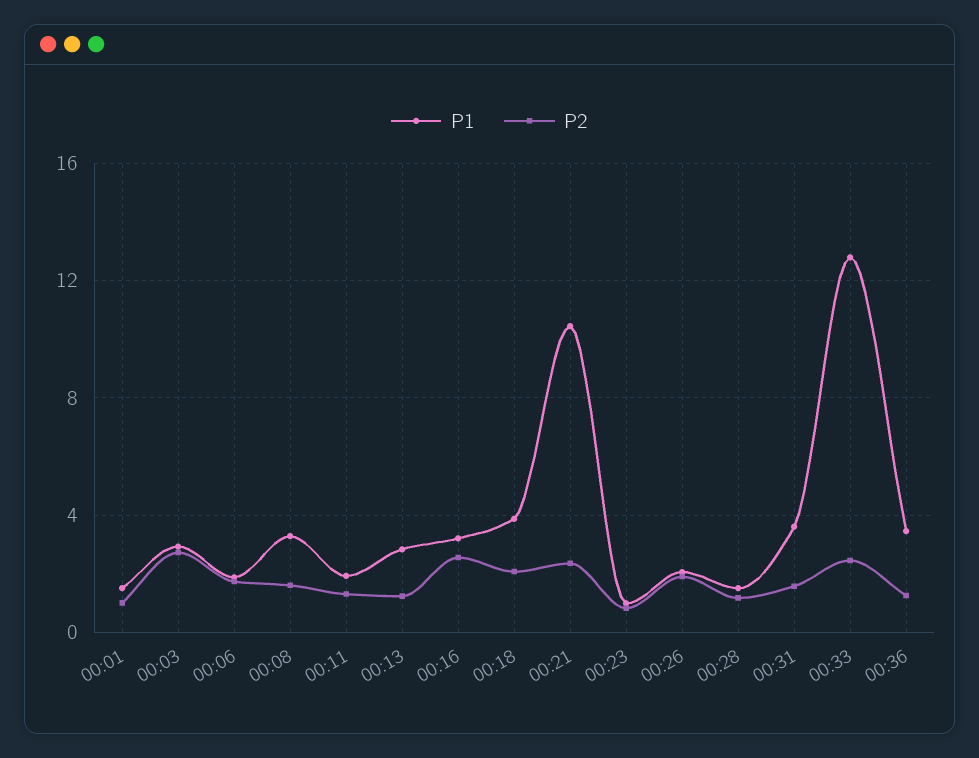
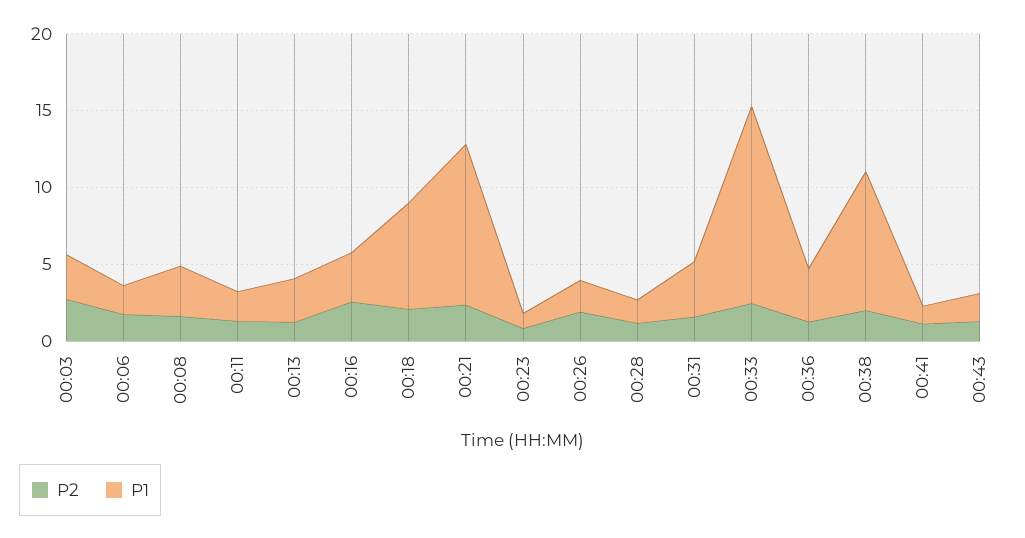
P1, 00:01: 1.5 -> none
P2, 00:01: 1 -> none
P1, 00:18: 4 -> 7
P2, 00:38: none -> 2
P1, 00:38: none -> 9
P2, 00:41: none -> 1
P1, 00:41: none -> 1
P2, 00:43: none -> 1
P1, 00:43: none -> 2

